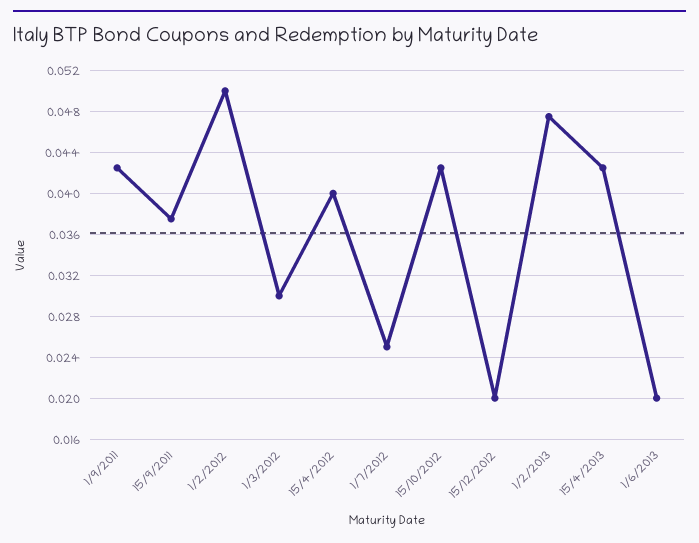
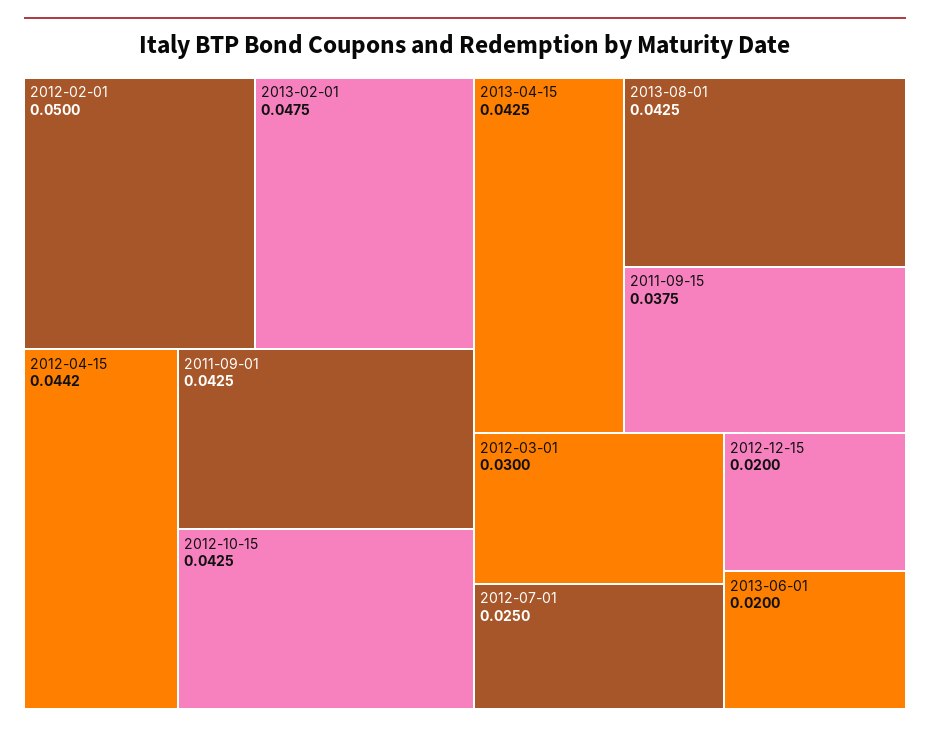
15/4/2012: 0.04 -> 0.0442
2013-08-01: none -> 0.0425

